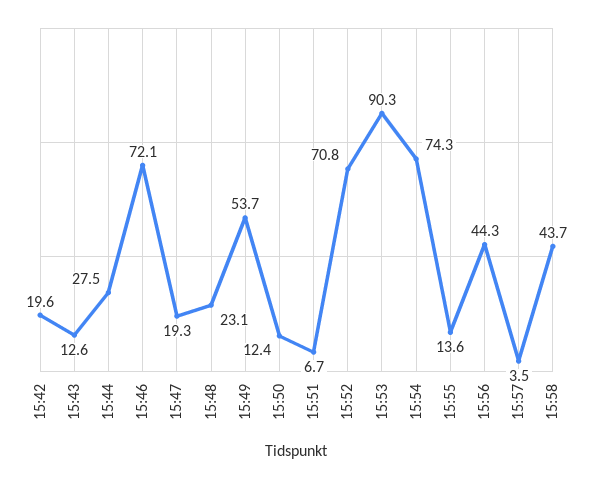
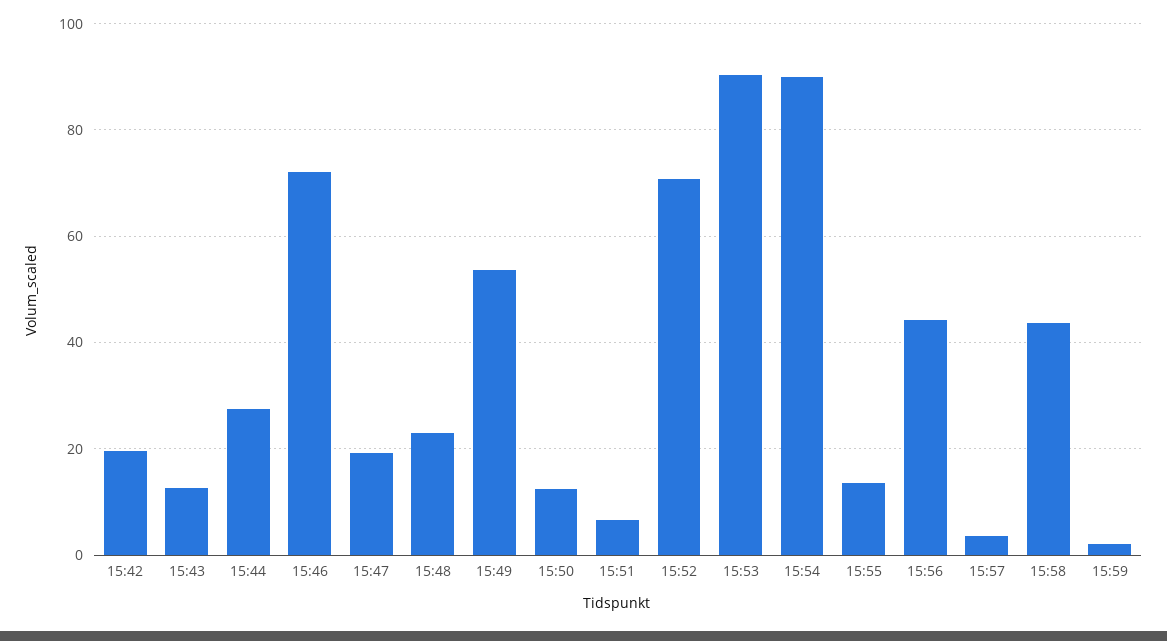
15:54: 74.3 -> 90
15:59: none -> 2

